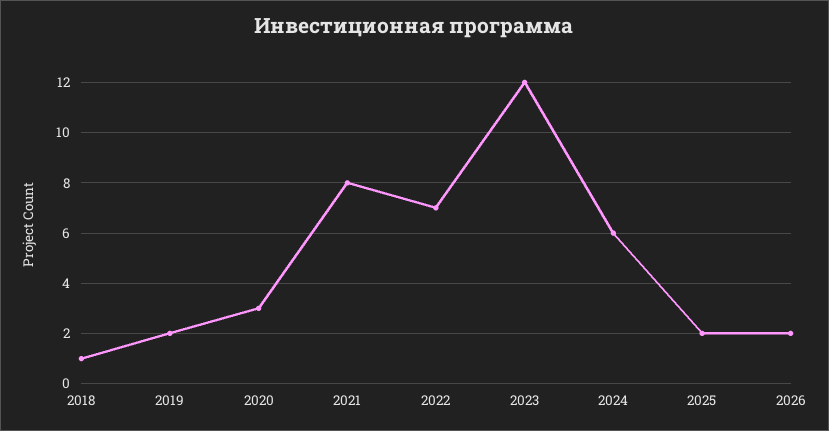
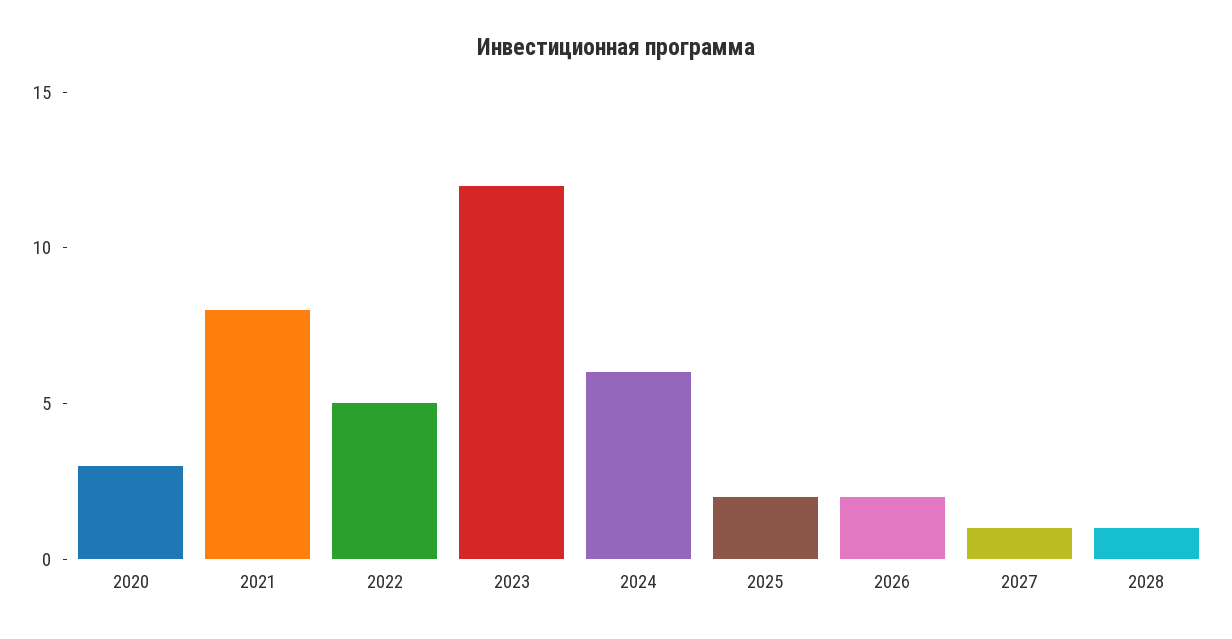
2018: 1 -> none
2019: 2 -> none
2022: 7 -> 5
2027: none -> 1
2028: none -> 1

